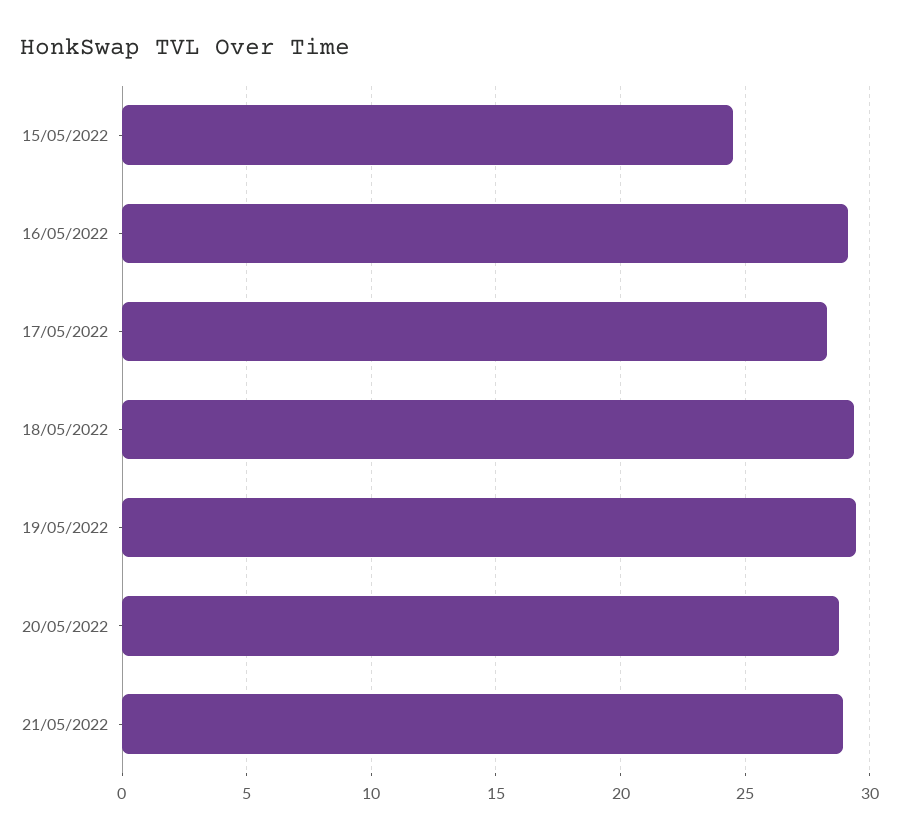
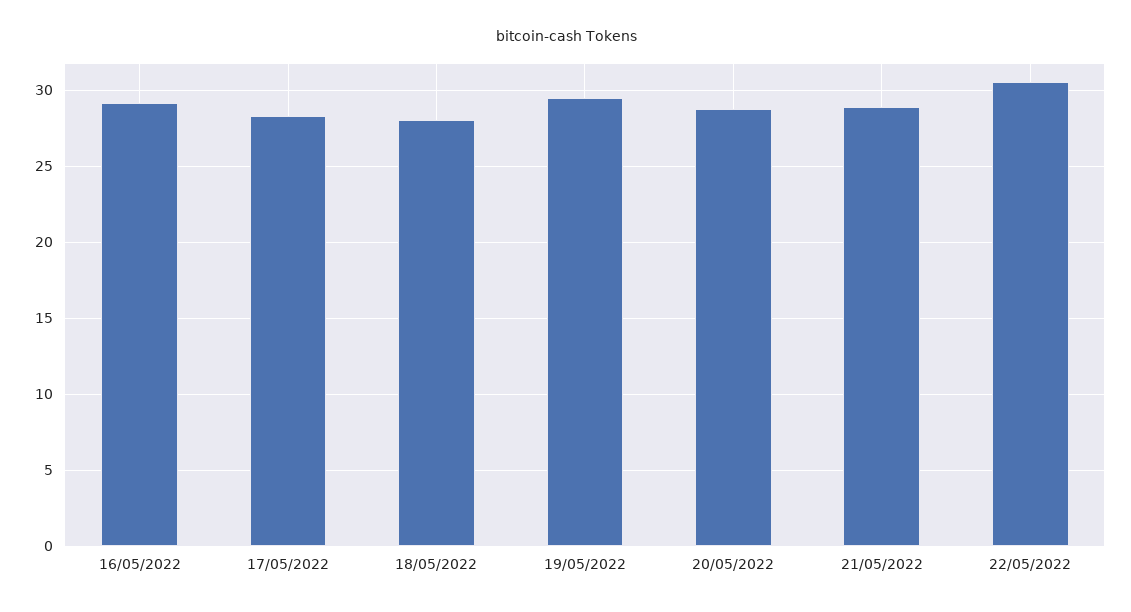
15/05/2022: 24.5 -> none
18/05/2022: 29.5 -> 28
22/05/2022: none -> 30.5

